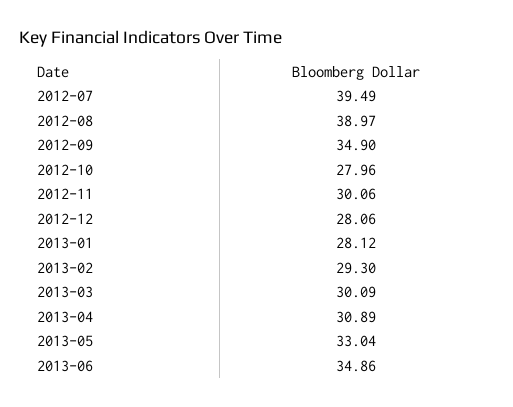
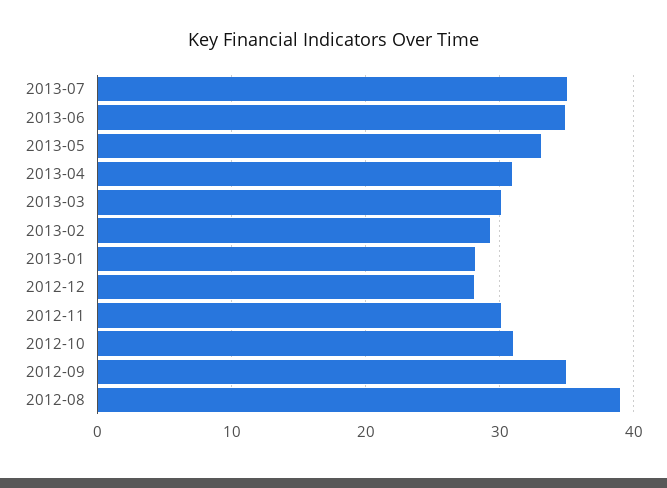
2012-07: 39.49 -> none
2012-10: 27.96 -> 31
2013-07: none -> 35

